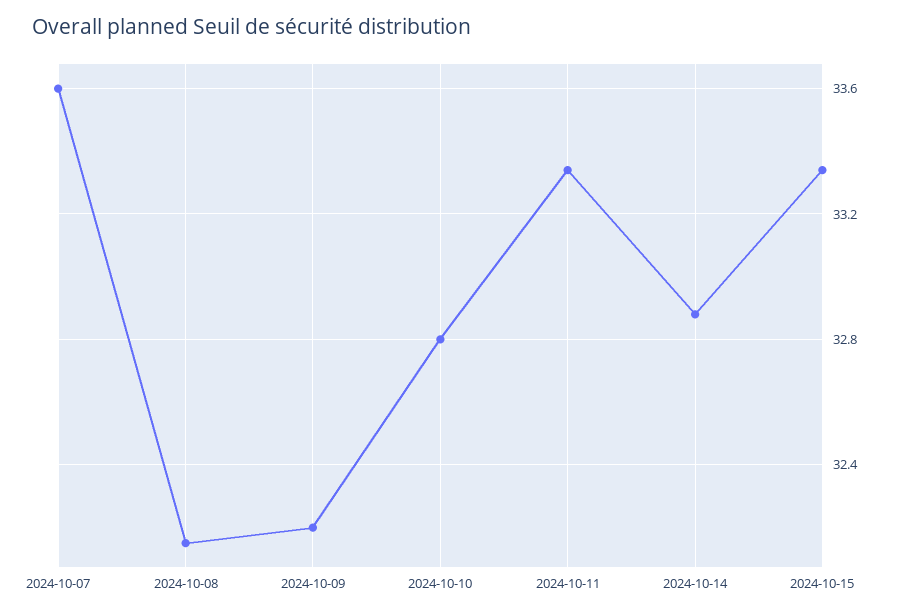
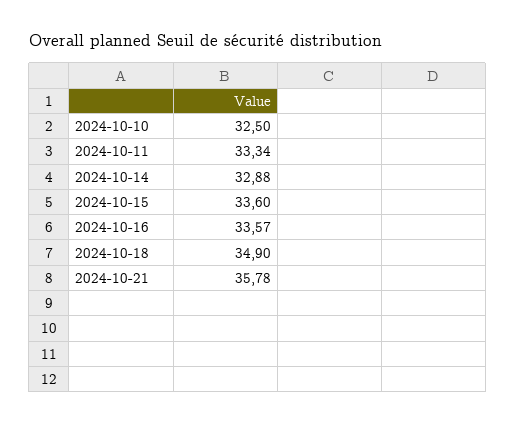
2024-10-07: 33.6 -> none
2024-10-08: 32.15 -> none
2024-10-09: 32.2 -> none
2024-10-10: 32.8 -> 32.5
2024-10-15: 33.35 -> 33.6
2024-10-16: none -> 33.57
2024-10-18: none -> 34.9
2024-10-21: none -> 35.78

